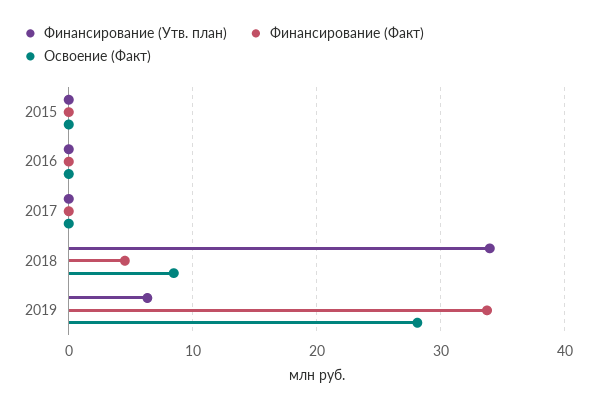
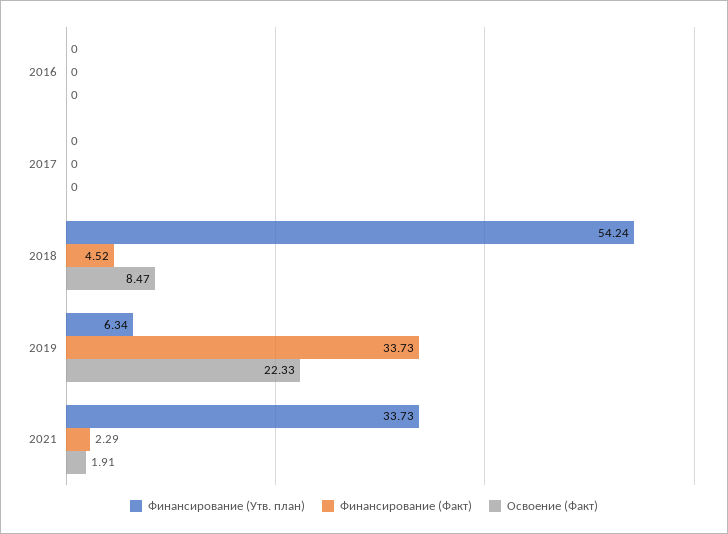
Финансирование (Утв. план), 2015: 0 -> none
Финансирование (Факт), 2015: 0 -> none
Освоение (Факт), 2015: 0 -> none
Финансирование (Утв. план), 2018: 34 -> 54.24
Освоение (Факт), 2019: 28 -> 22.33
Финансирование (Утв. план), 2021: none -> 33.73
Финансирование (Факт), 2021: none -> 2.29
Освоение (Факт), 2021: none -> 1.91

